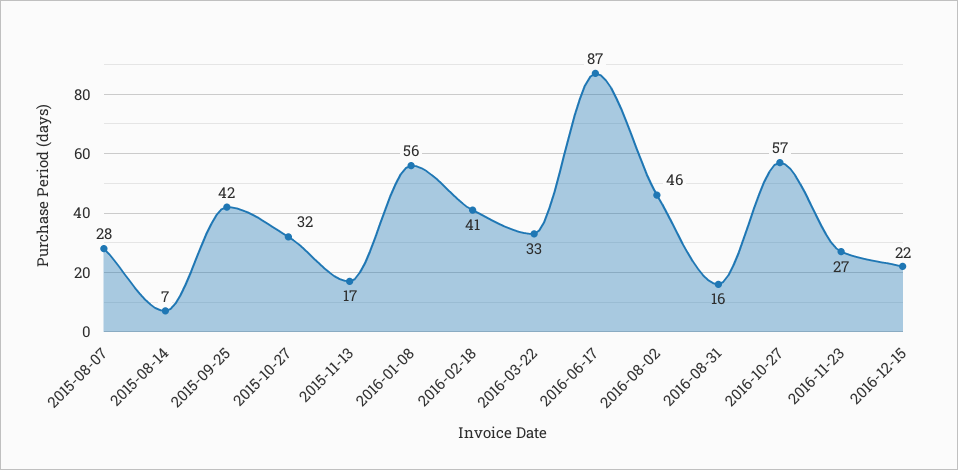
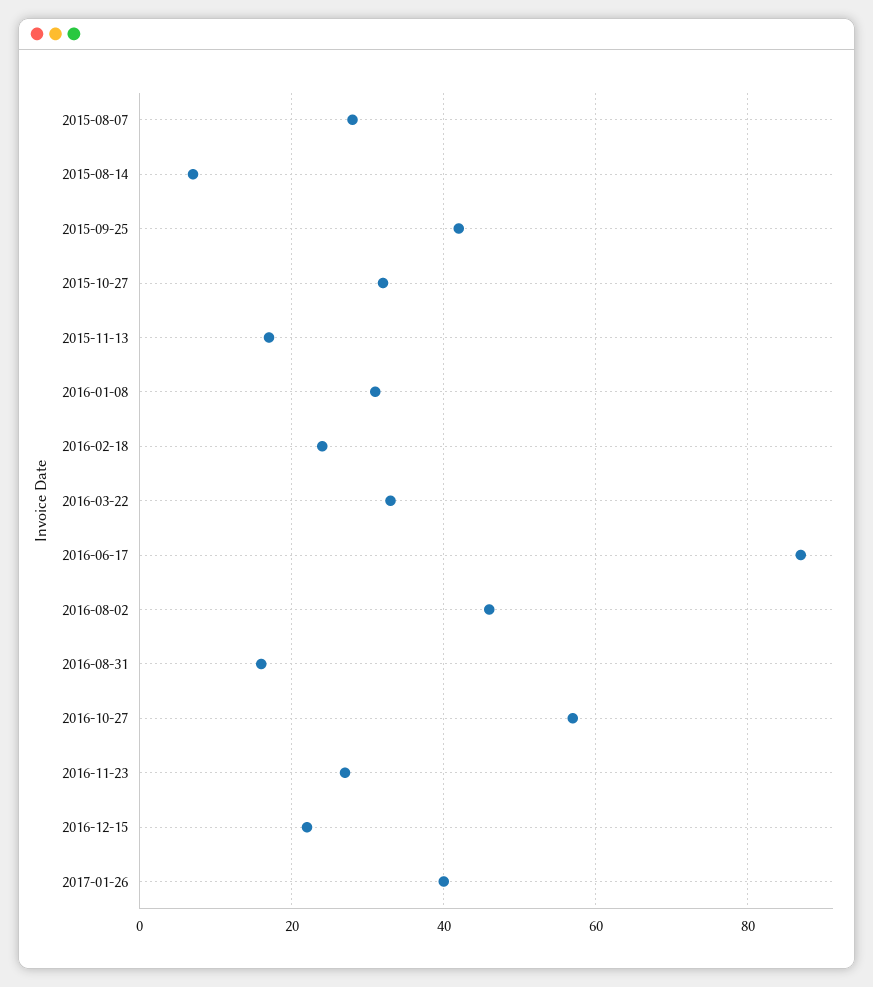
2016-01-08: 56 -> 30
2016-02-18: 41 -> 25
2017-01-26: none -> 40

